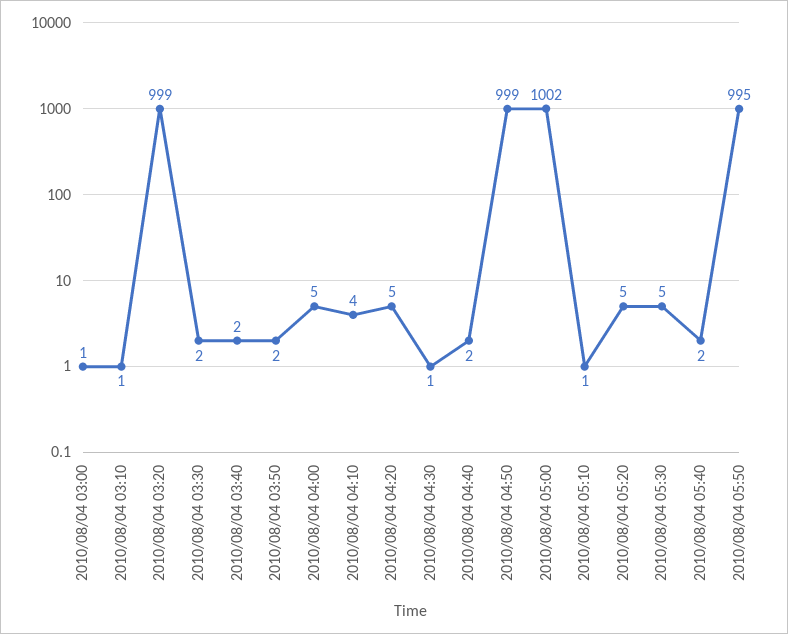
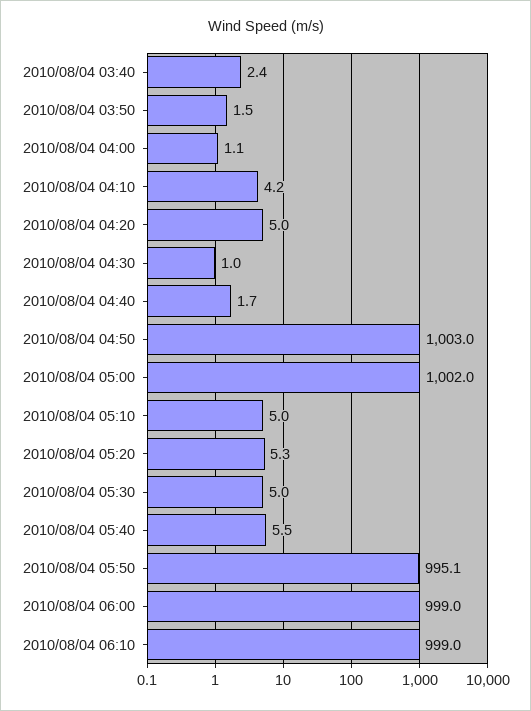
2010/08/04 03:00: 1 -> none
2010/08/04 03:10: 1 -> none
2010/08/04 03:20: 999 -> none
2010/08/04 03:30: 2 -> none
2010/08/04 04:00: 5 -> 1.1
2010/08/04 04:50: 999 -> 1003
2010/08/04 05:10: 1 -> 5
2010/08/04 05:40: 2 -> 5.5
2010/08/04 06:00: none -> 999
2010/08/04 06:10: none -> 999

